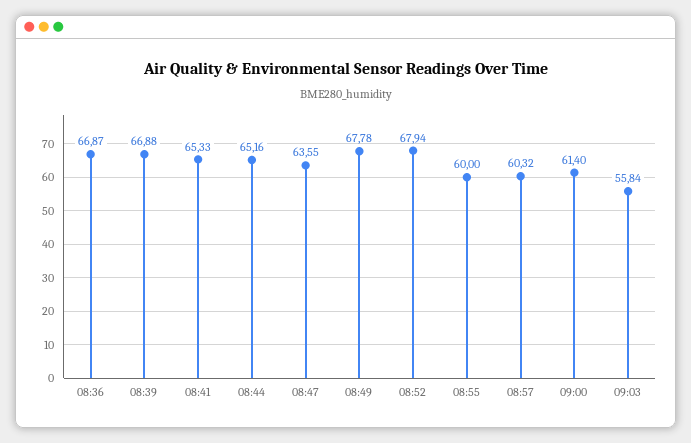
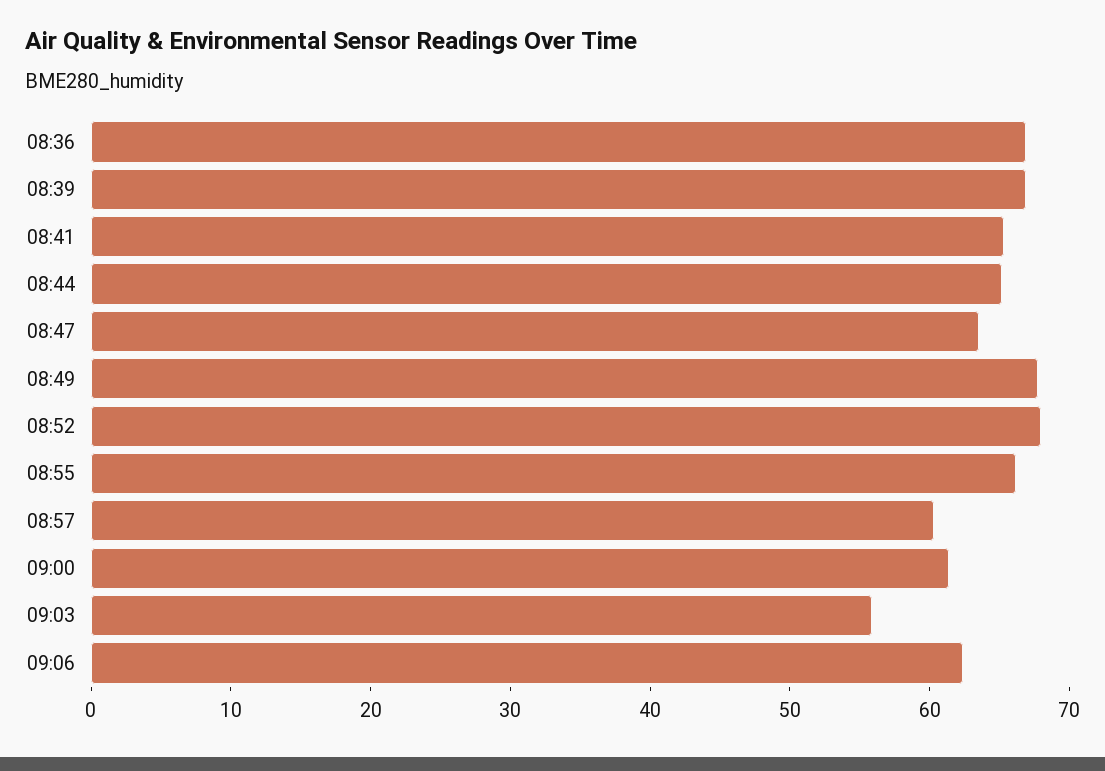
08:55: 60 -> 66
09:06: none -> 62

